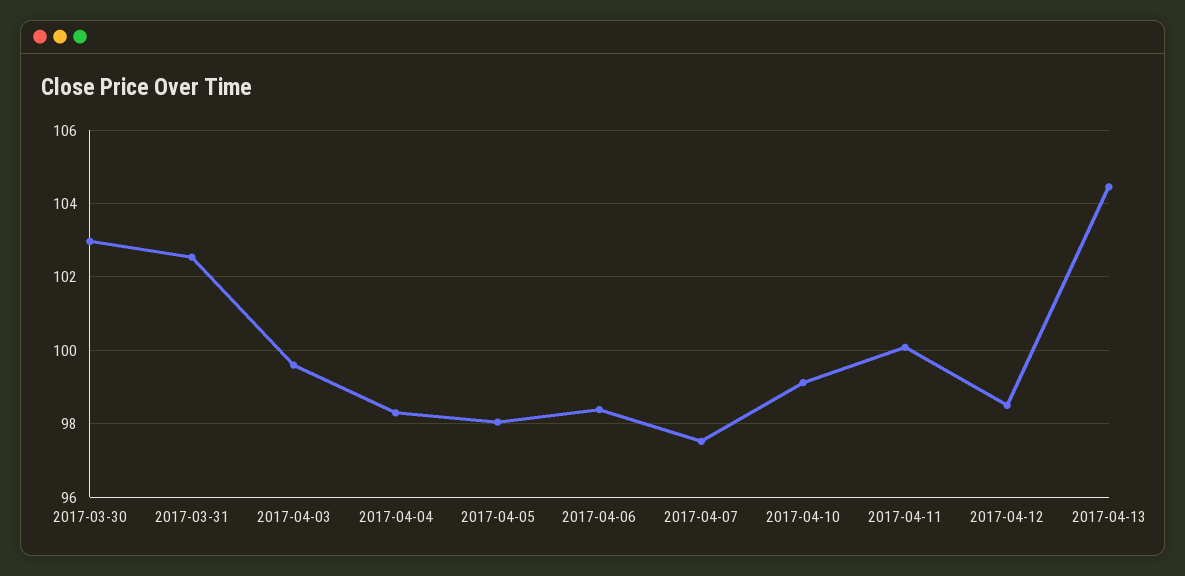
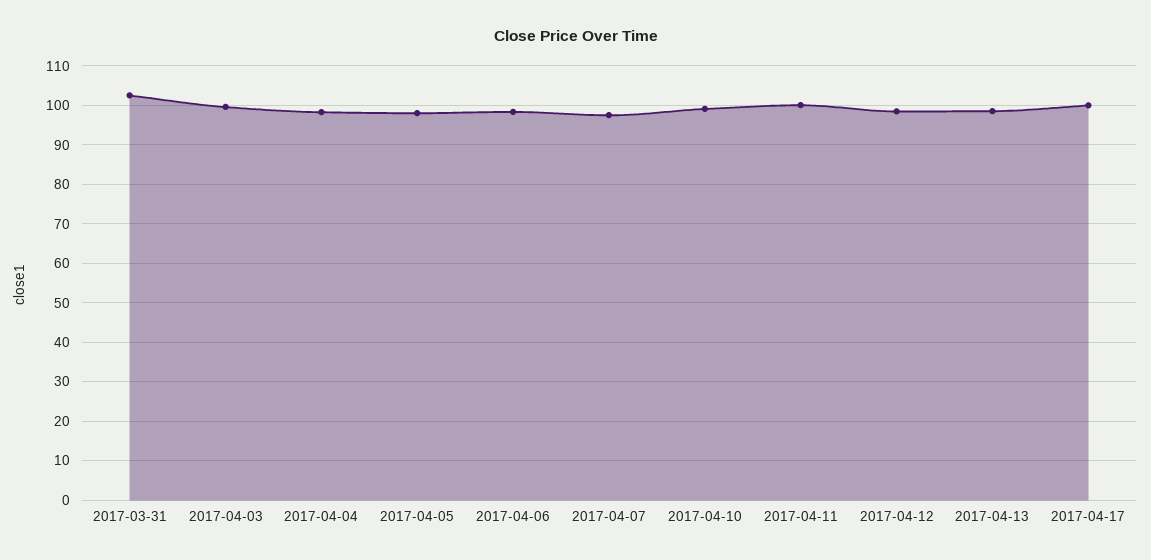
2017-03-30: 103 -> none
2017-04-13: 104.4 -> 98
2017-04-17: none -> 100

